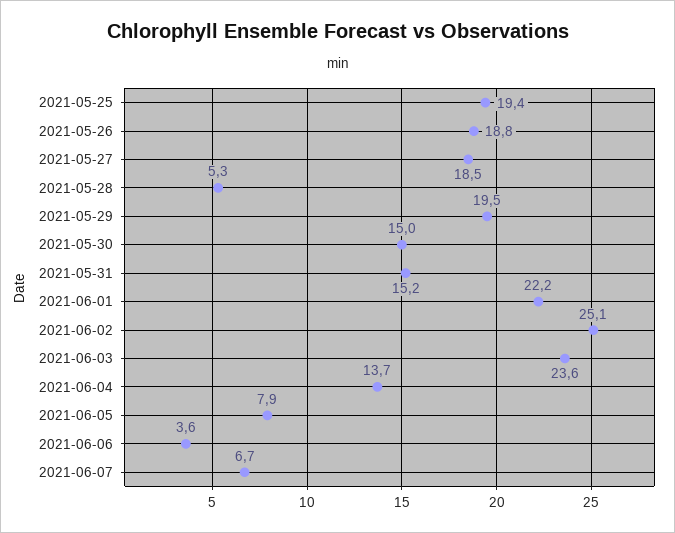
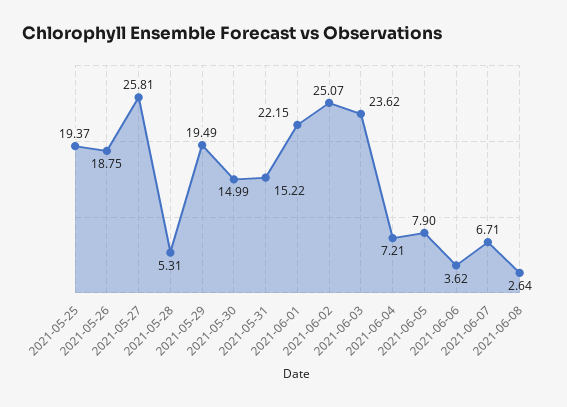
2021-05-27: 18.5 -> 25.81
2021-06-04: 13.7 -> 7.21
2021-06-08: none -> 2.64

